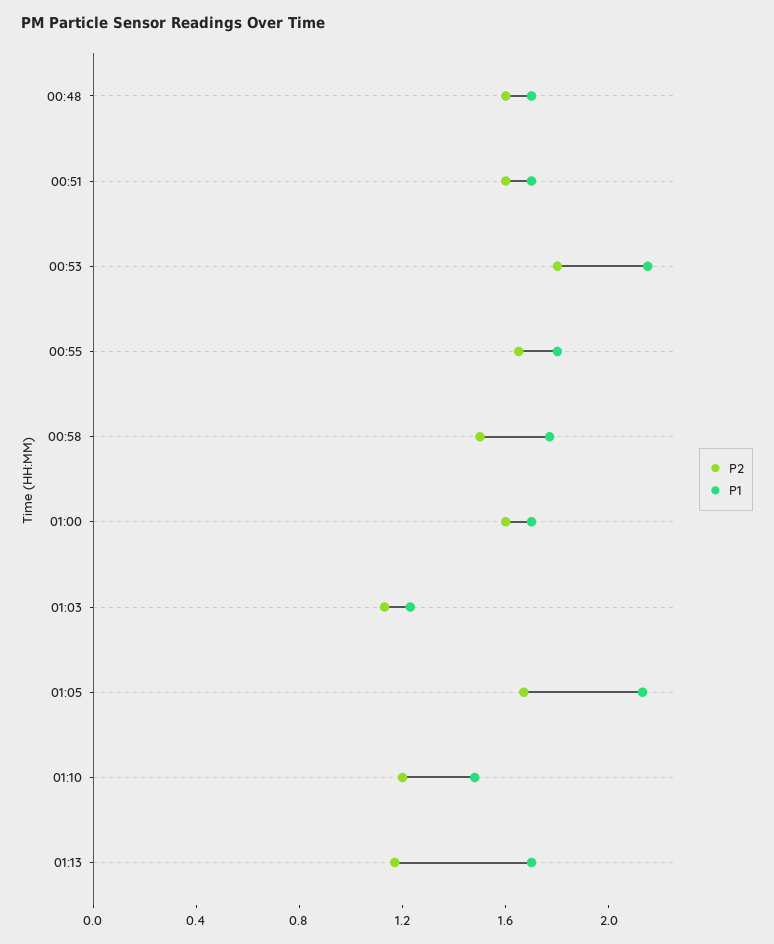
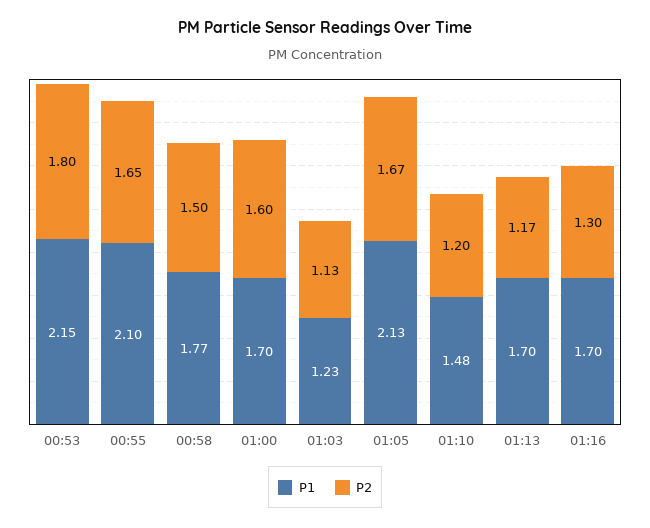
P2, 00:48: 1.6 -> none
P1, 00:48: 1.7 -> none
P2, 00:51: 1.6 -> none
P1, 00:51: 1.7 -> none
P1, 00:55: 1.8 -> 2.1
P1, 01:16: none -> 1.7
P2, 01:16: none -> 1.3

